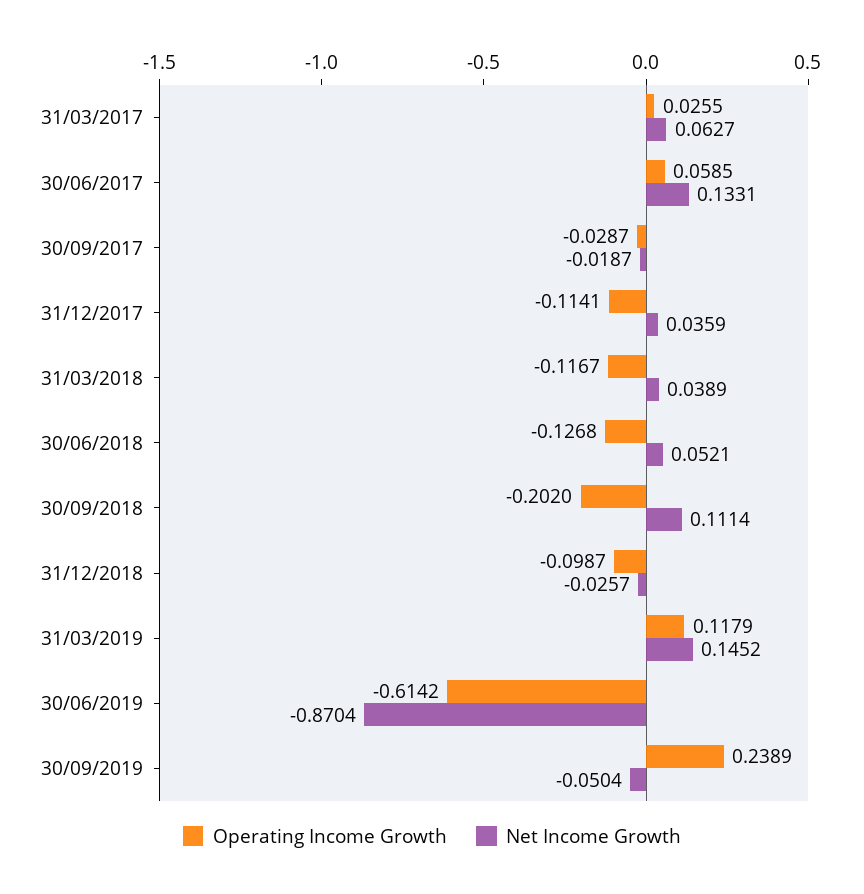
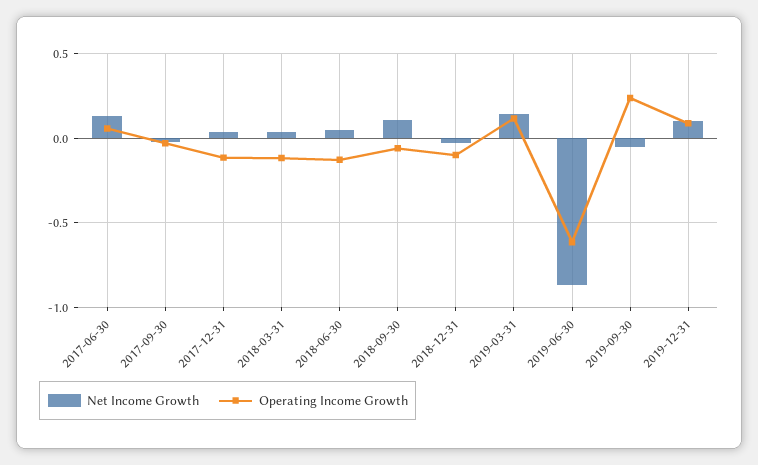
Operating Income Growth, 31/03/2017: 0.0255 -> none
Net Income Growth, 31/03/2017: 0.0627 -> none
Operating Income Growth, 30/09/2018: -0.202 -> -0.05
Net Income Growth, 2019-12-31: none -> 0.1
Operating Income Growth, 2019-12-31: none -> 0.1

